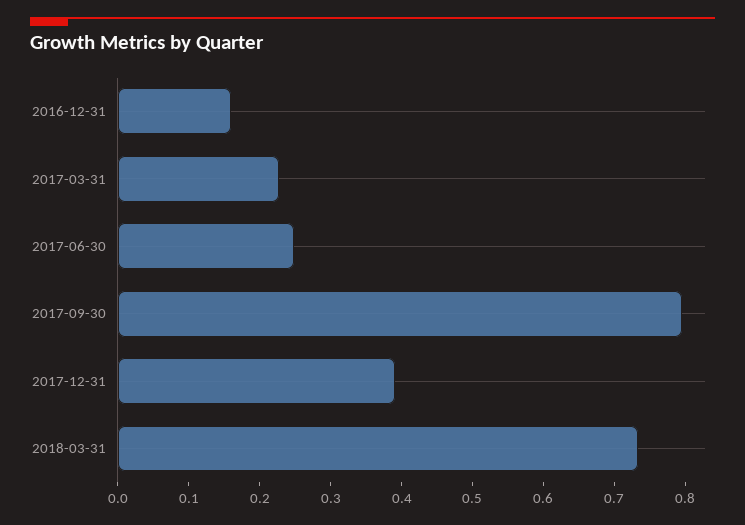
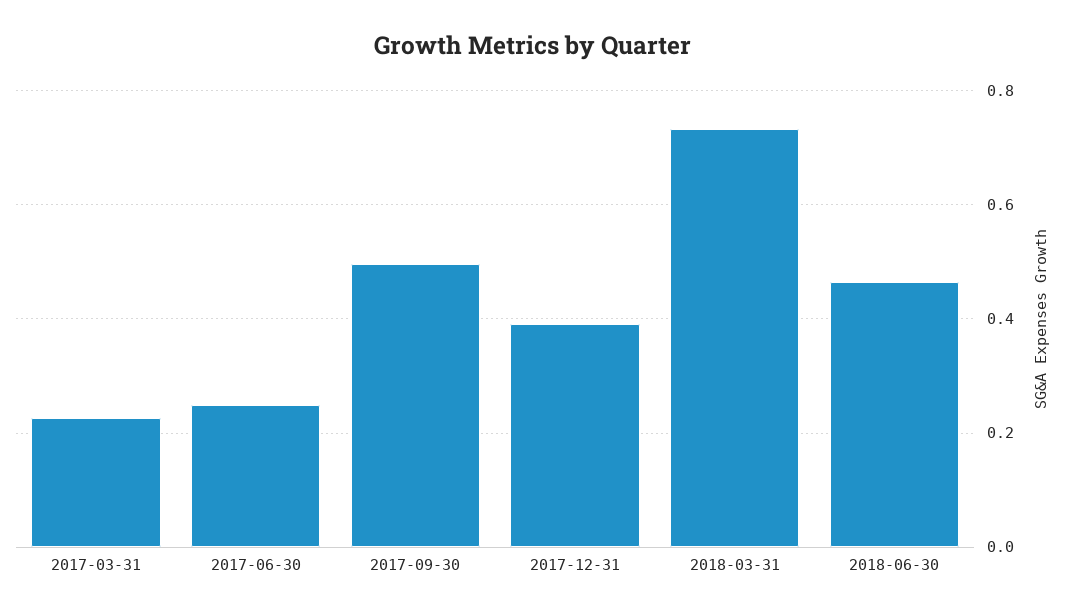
2016-12-31: 0.16 -> none
2017-09-30: 0.8 -> 0.5
2018-06-30: none -> 0.46

